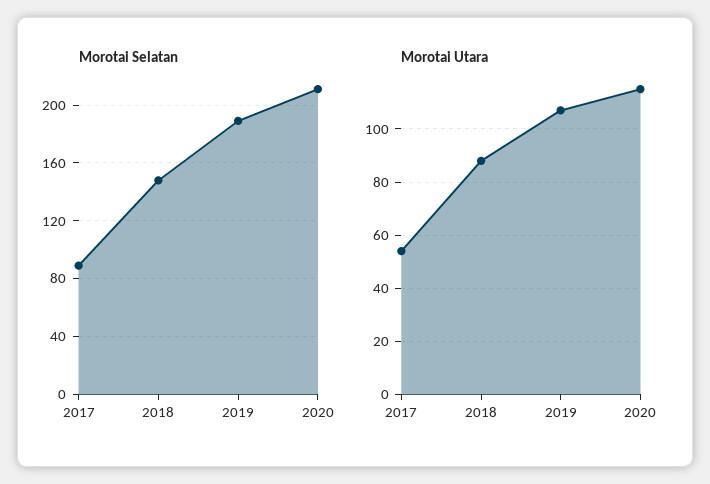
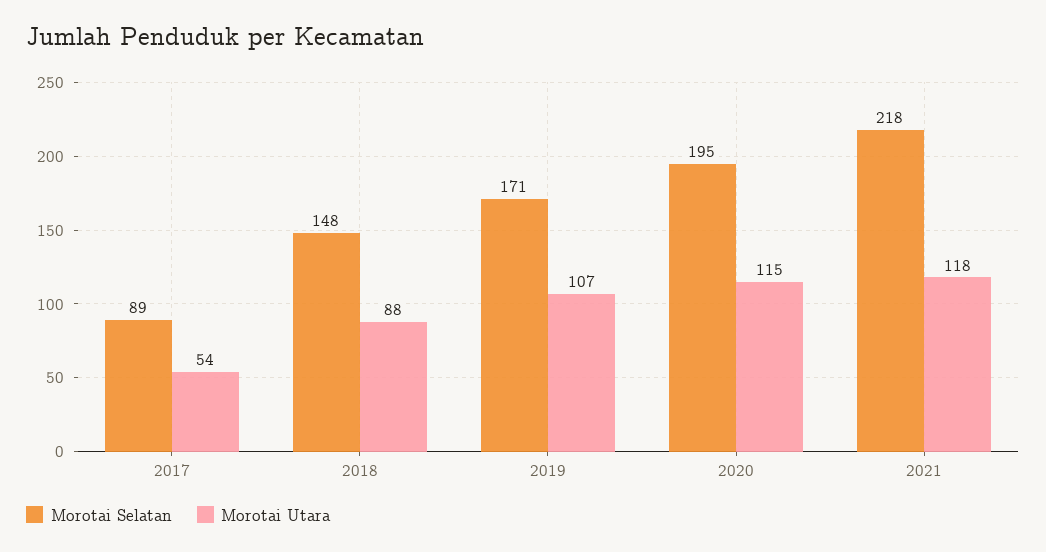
Morotai Selatan, 2019: 190 -> 171
Morotai Selatan, 2020: 210 -> 195
Morotai Selatan, 2021: none -> 218
Morotai Utara, 2021: none -> 118

